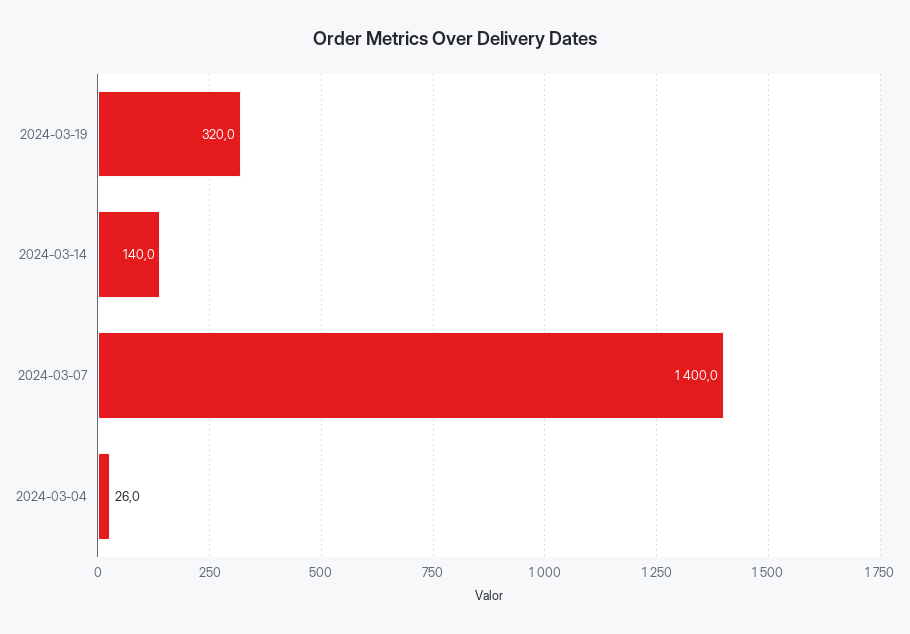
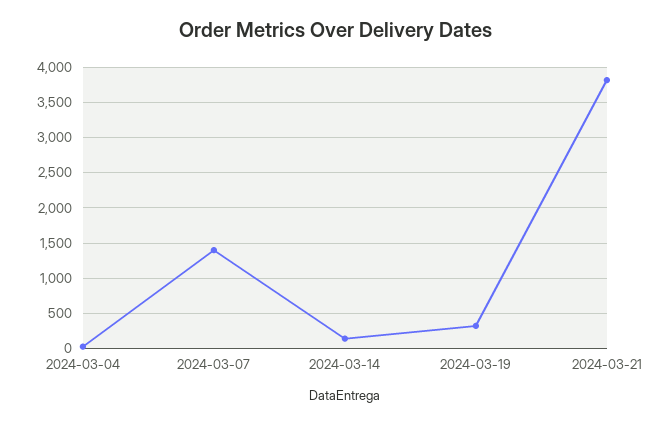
2024-03-21: none -> 3800

